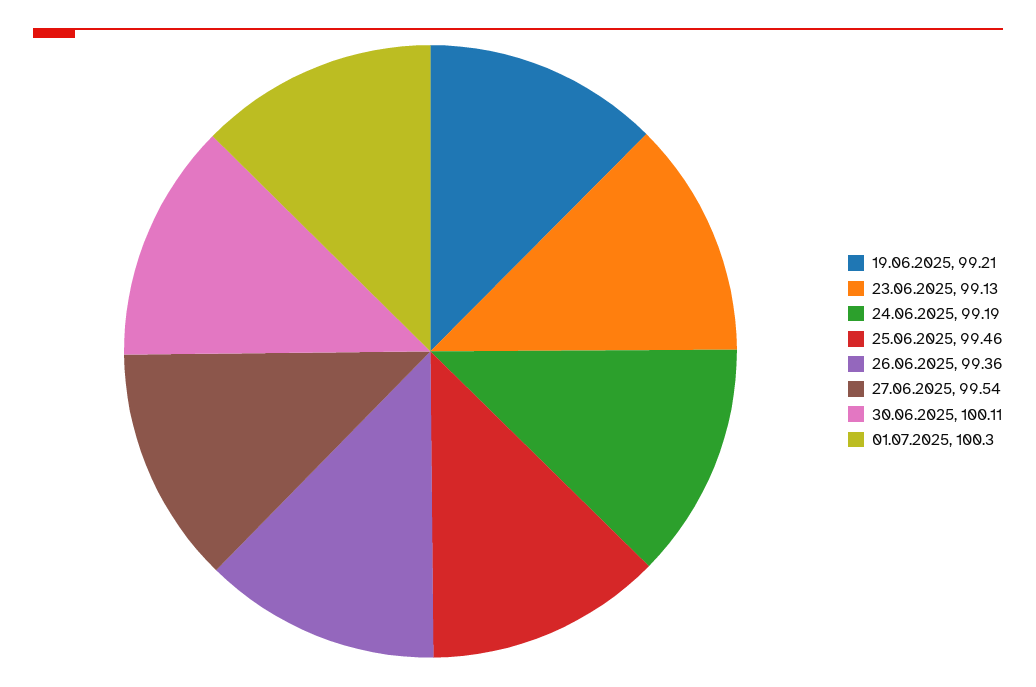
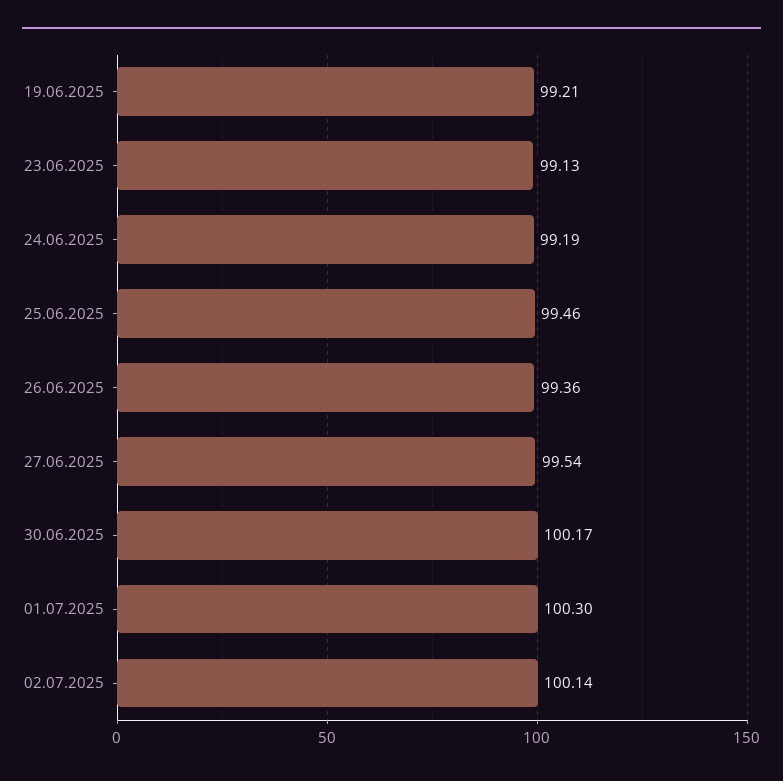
30.06.2025: 100.11 -> 100.17
02.07.2025: none -> 100.14

